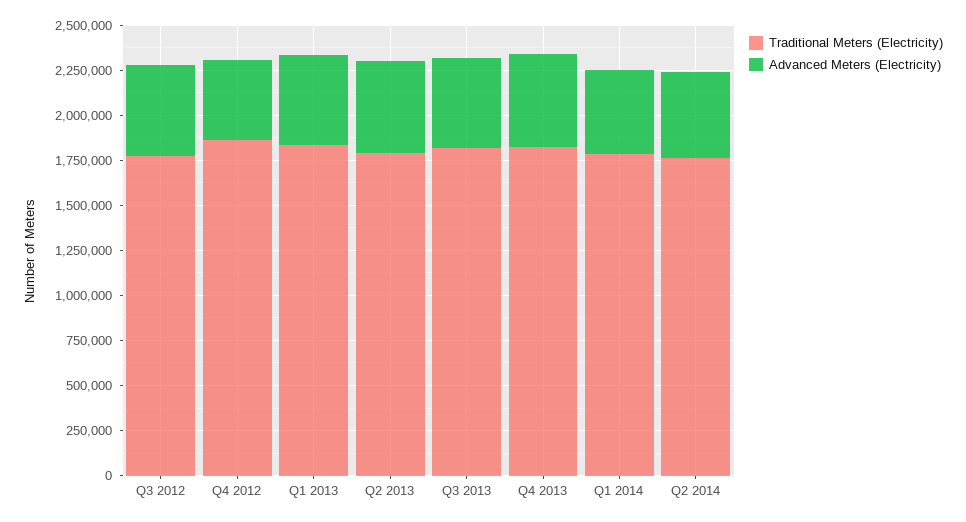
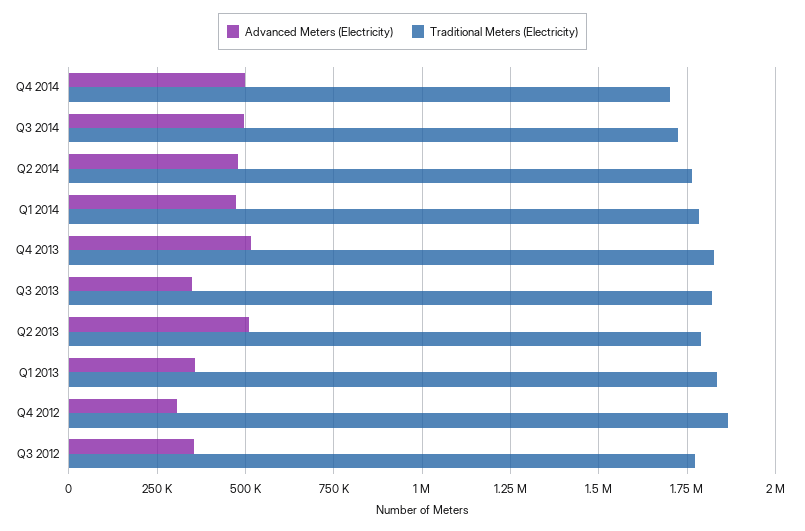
Advanced Meters (Electricity), Q3 2012: 500000 -> 350000
Advanced Meters (Electricity), Q4 2012: 450000 -> 300000
Advanced Meters (Electricity), Q1 2013: 500000 -> 350000
Advanced Meters (Electricity), Q3 2013: 500000 -> 350000
Advanced Meters (Electricity), Q4 2014: none -> 500000
Traditional Meters (Electricity), Q4 2014: none -> 1700000
Advanced Meters (Electricity), Q3 2014: none -> 500000
Traditional Meters (Electricity), Q3 2014: none -> 1725000

